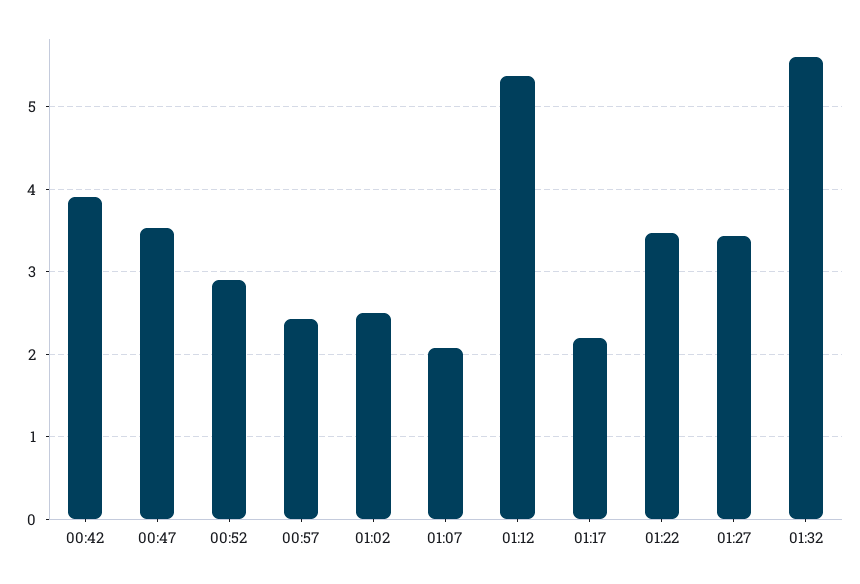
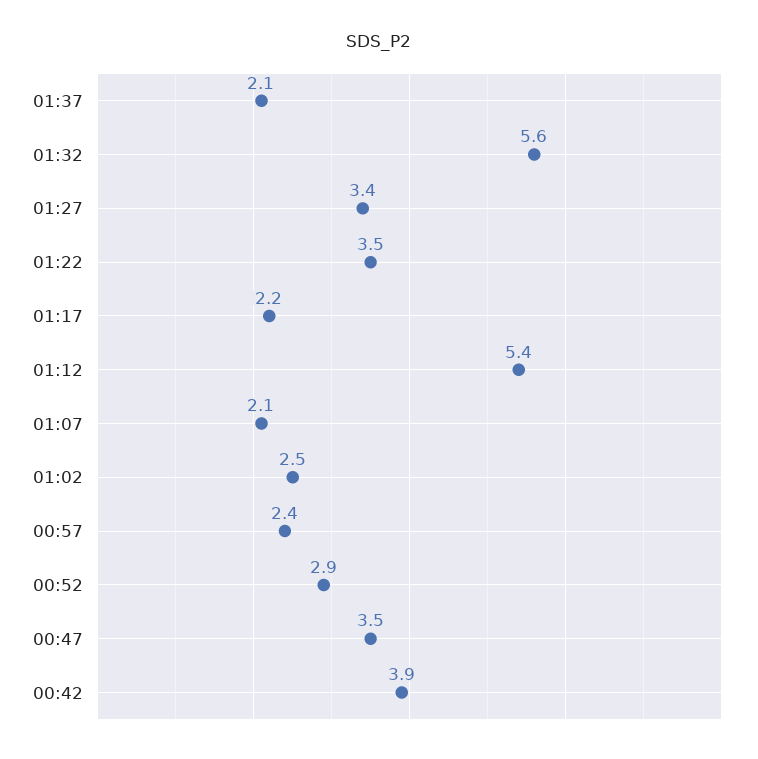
01:37: none -> 2.1

